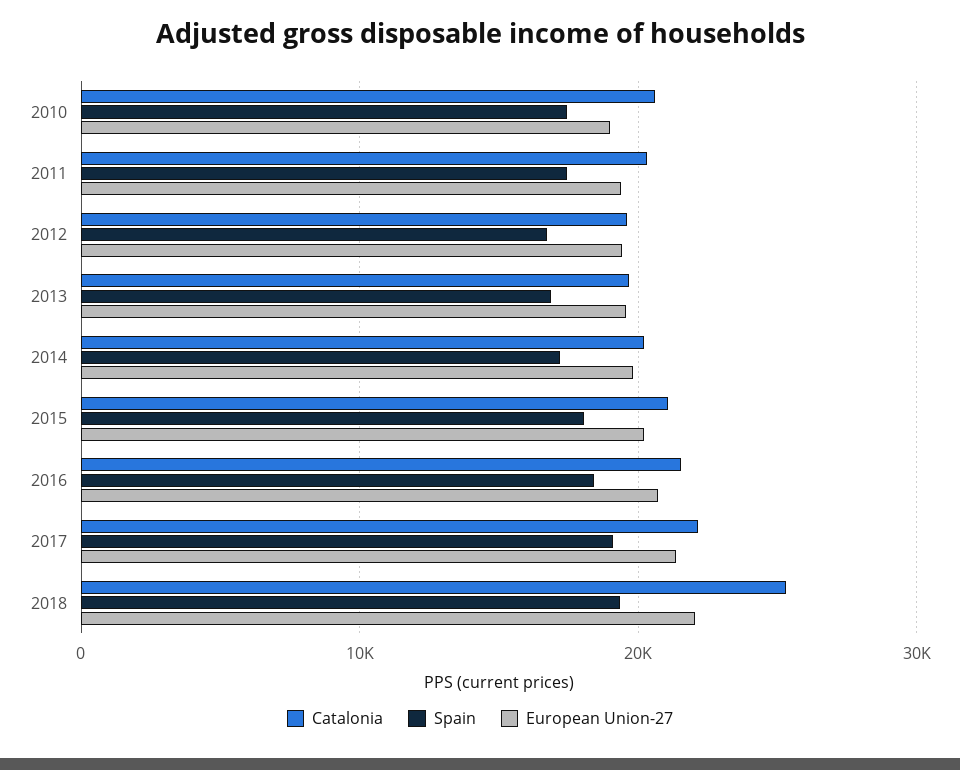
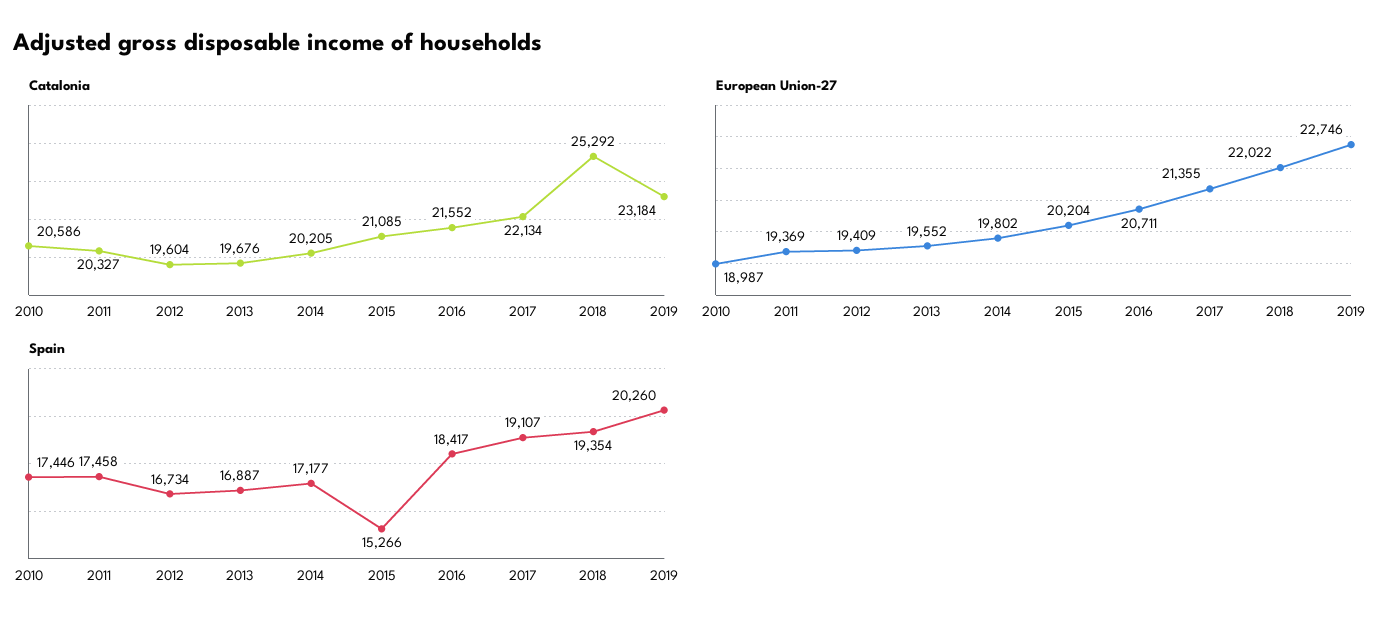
Spain, 2015: 18000 -> 15266
Catalonia, 2019: none -> 23184
European Union-27, 2019: none -> 22746
Spain, 2019: none -> 20260

